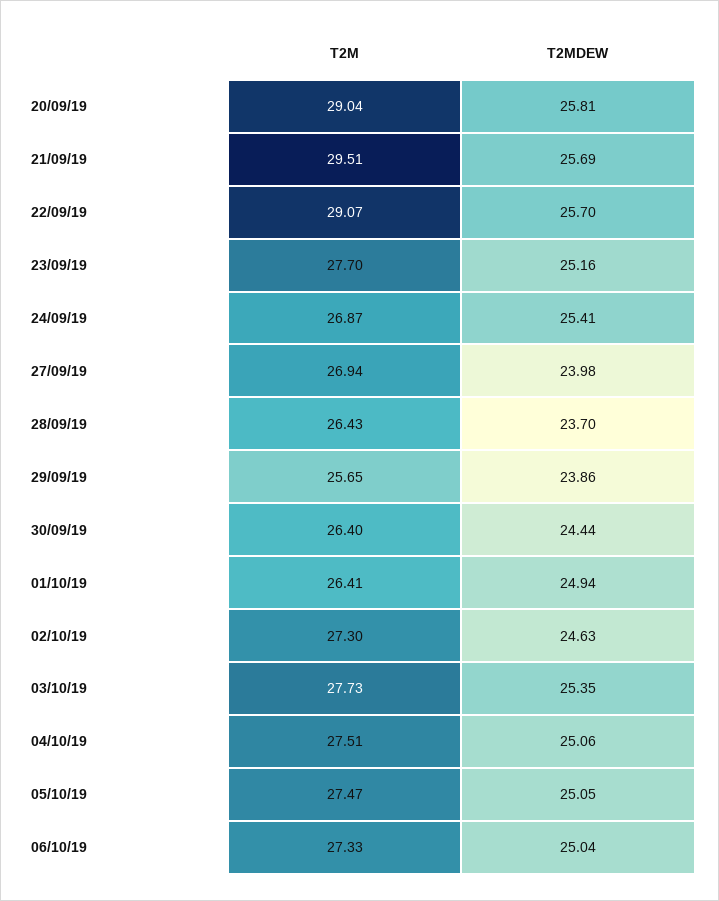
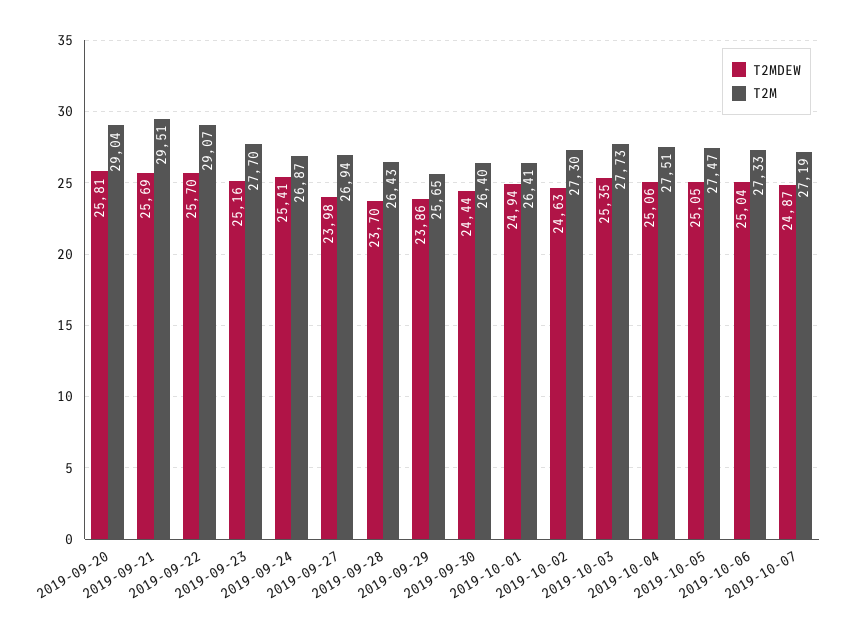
T2MDEW, 2019-10-07: none -> 24.87
T2M, 2019-10-07: none -> 27.19

